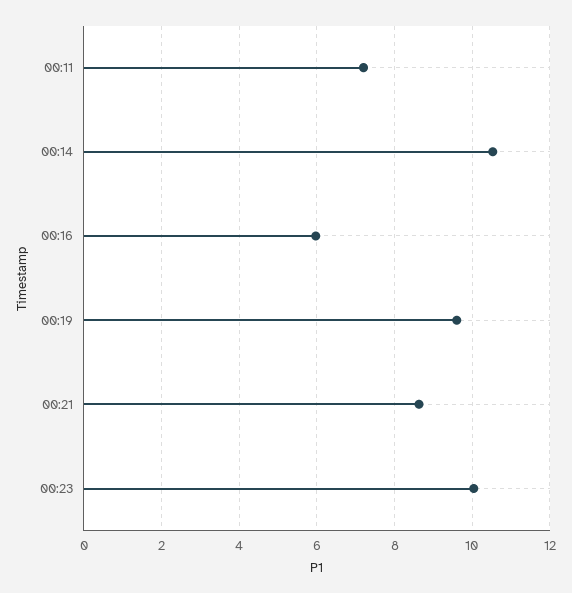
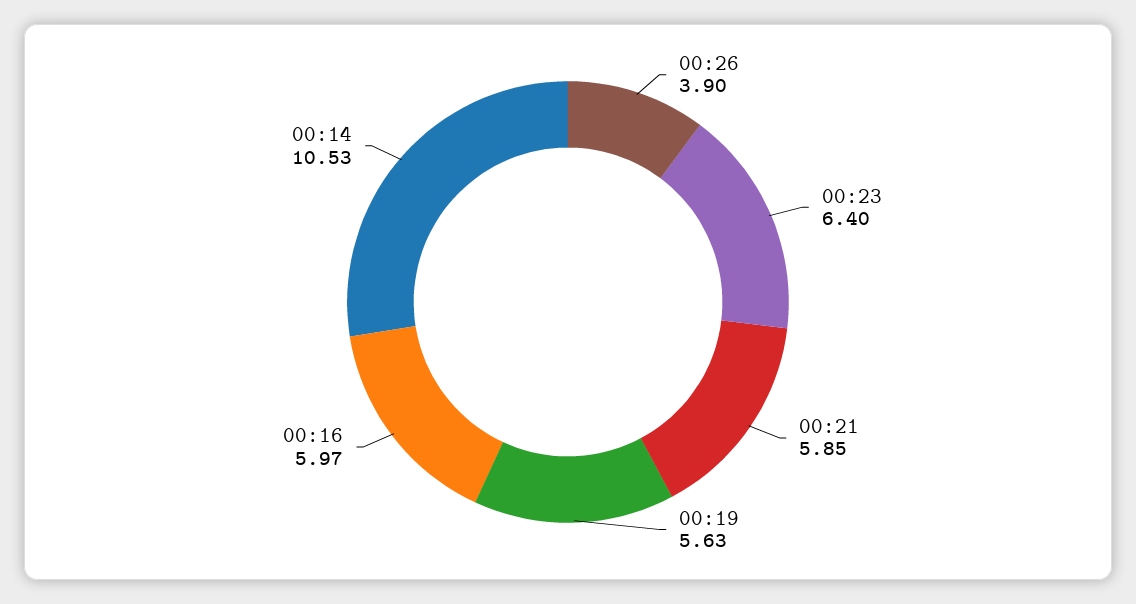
00:11: 7.2 -> none
00:19: 9.6 -> 5.63
00:21: 8.6 -> 5.85
00:23: 10 -> 6.4
00:26: none -> 3.9

